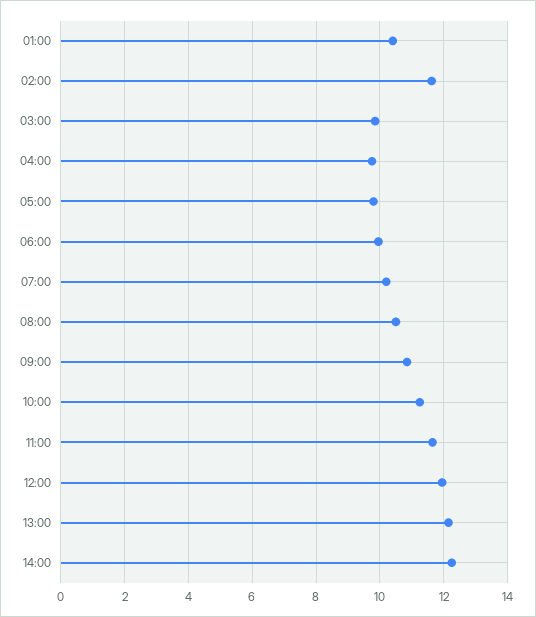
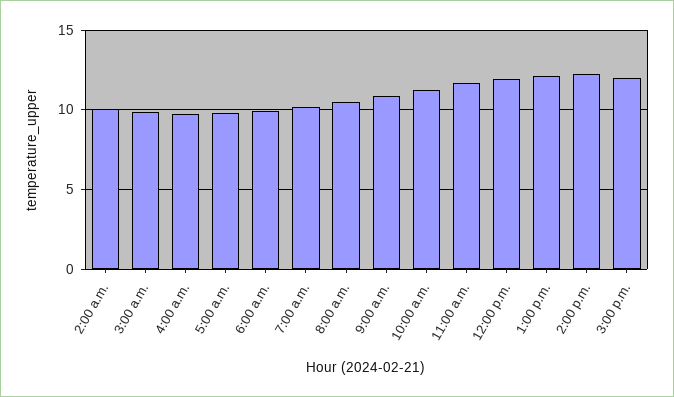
01:00: 10.4 -> none
02:00: 11.6 -> 10
3:00 p.m.: none -> 12

